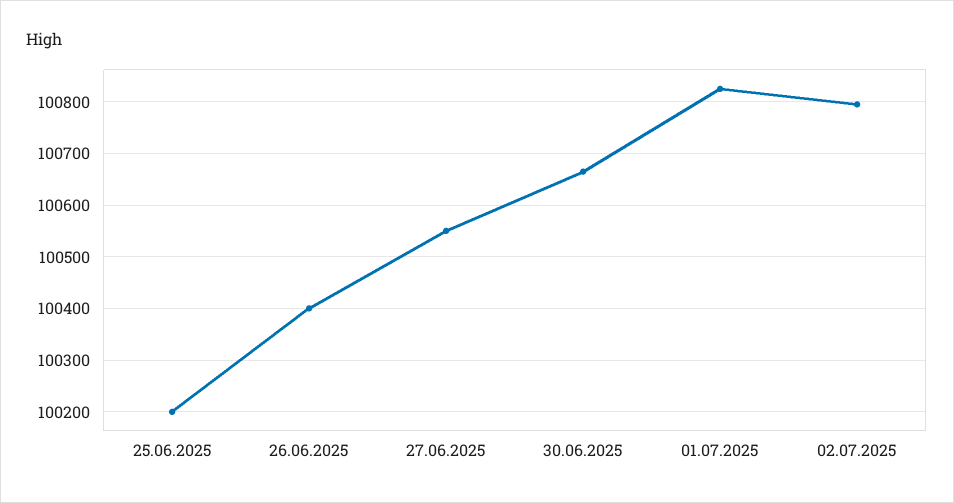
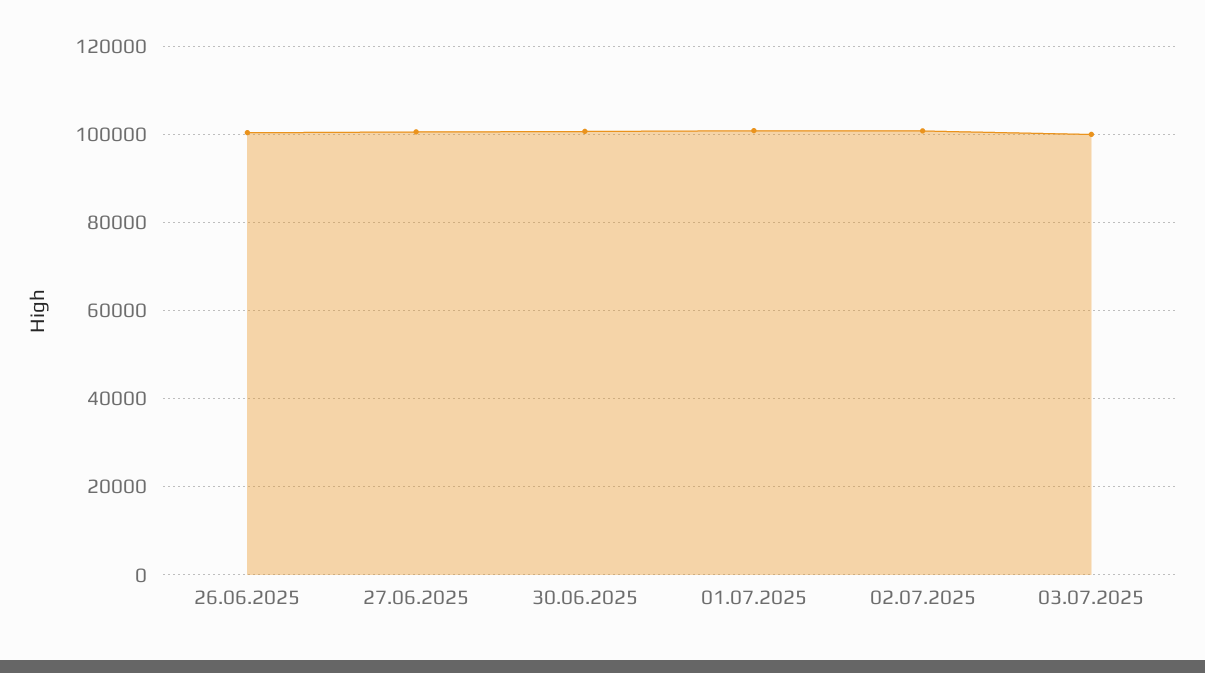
25.06.2025: 100200 -> none
03.07.2025: none -> 100000

